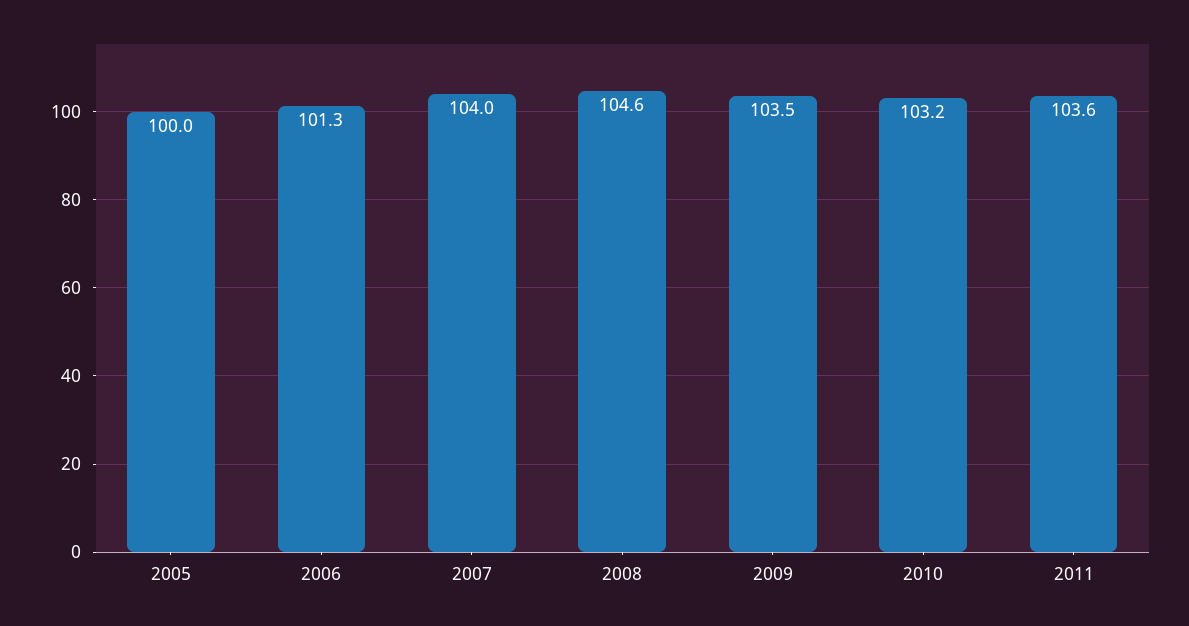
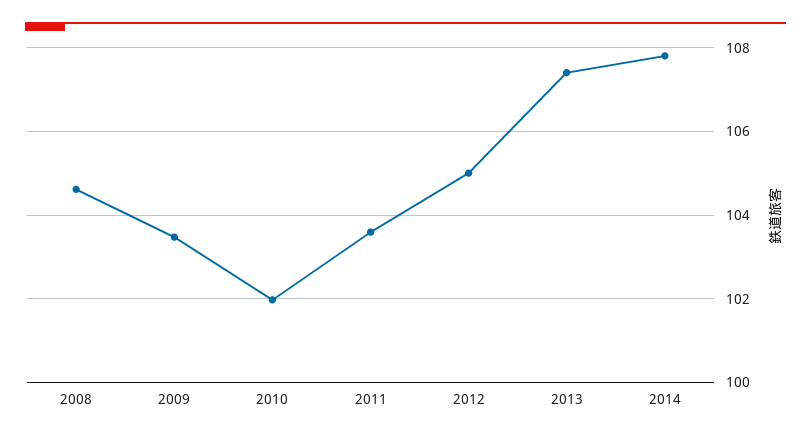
2005: 100 -> none
2006: 101.3 -> none
2007: 104 -> none
2010: 103.2 -> 102
2012: none -> 105
2013: none -> 107.4
2014: none -> 107.8

